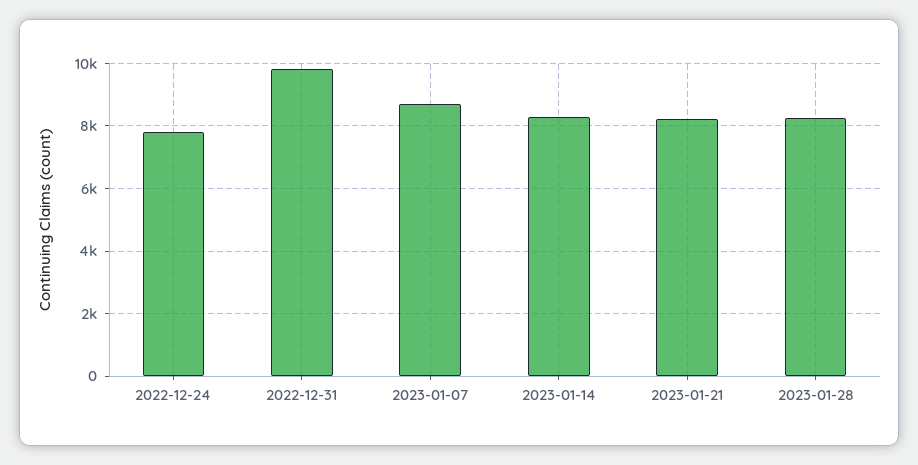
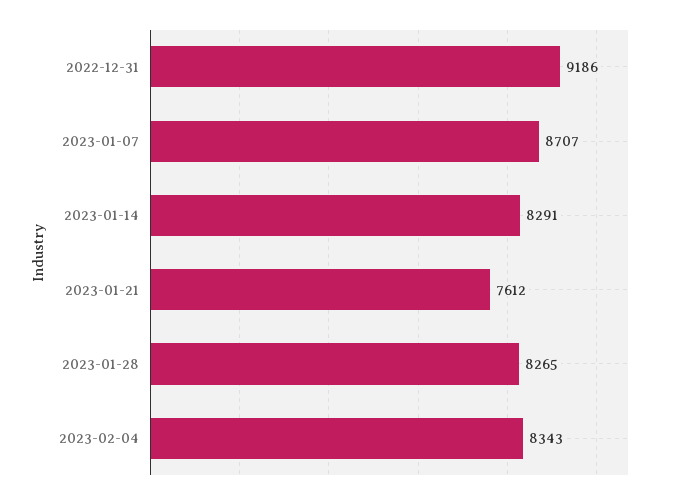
2022-12-24: 7800 -> none
2022-12-31: 9800 -> 9186
2023-01-21: 8200 -> 7612
2023-02-04: none -> 8343

